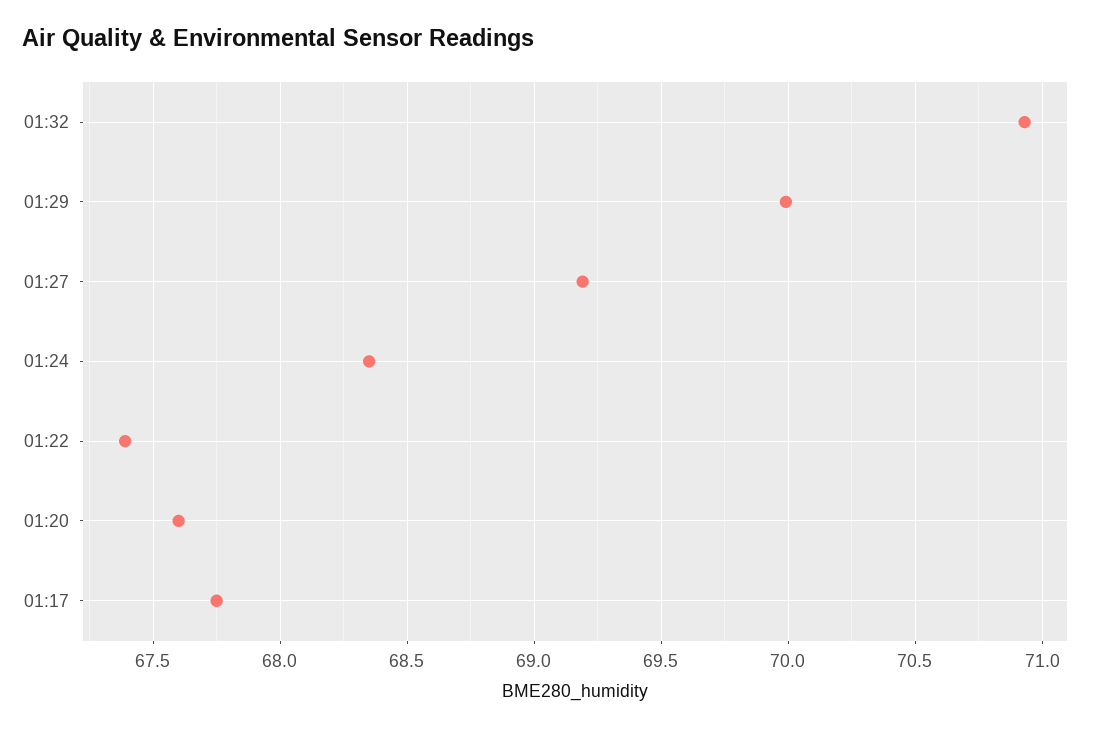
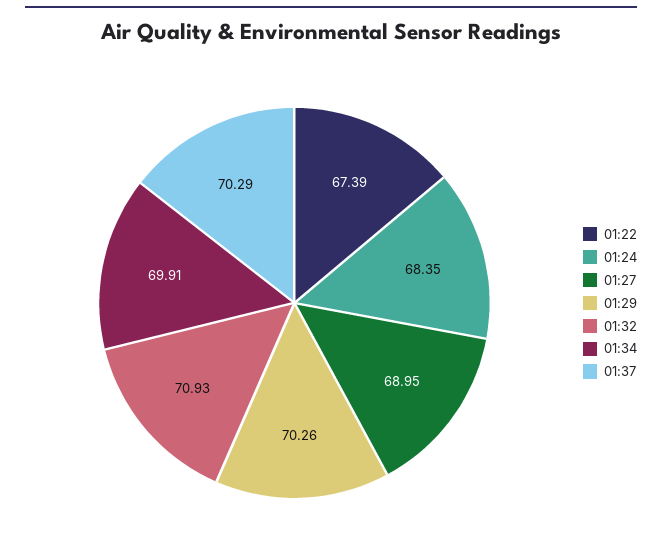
01:29: 70 -> 70.26
01:27: 69.2 -> 68.95
01:20: 67.6 -> none
01:17: 67.75 -> none
01:34: none -> 69.91
01:37: none -> 70.29

